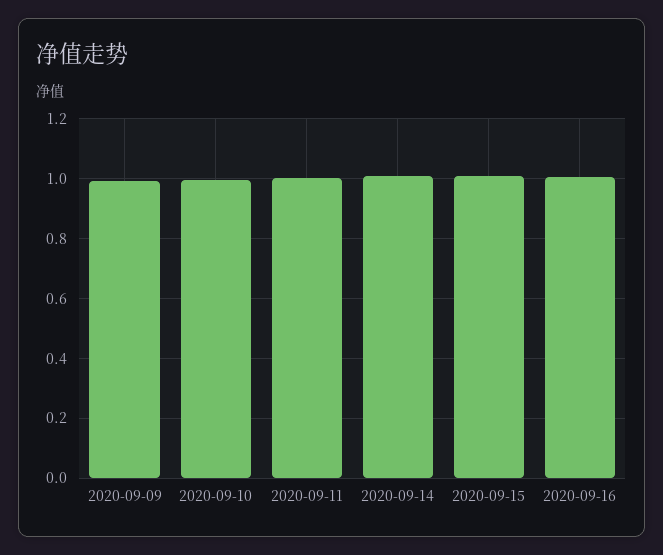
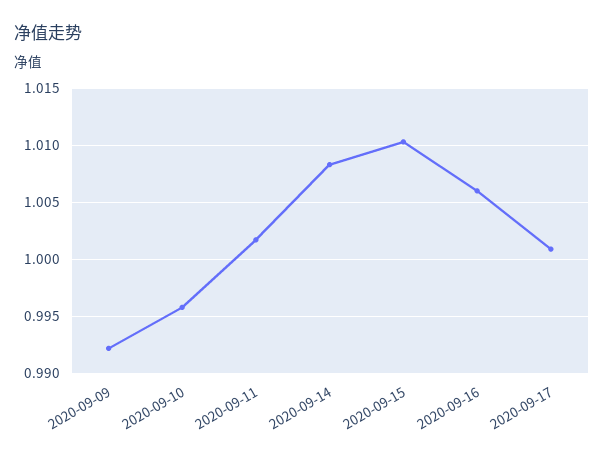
2020-09-17: none -> 1.001

